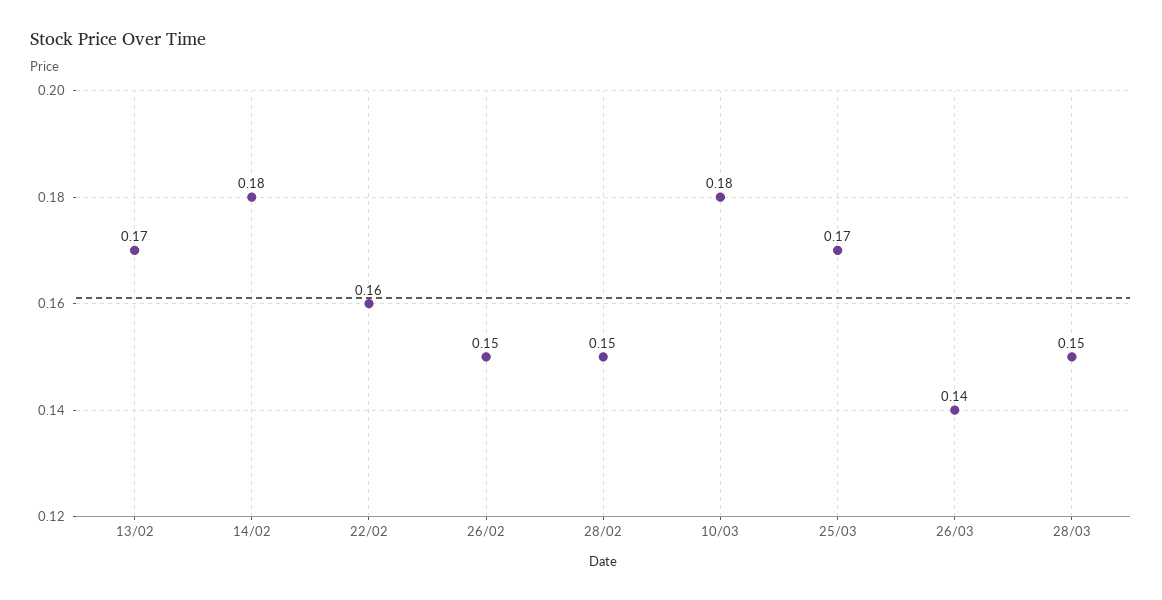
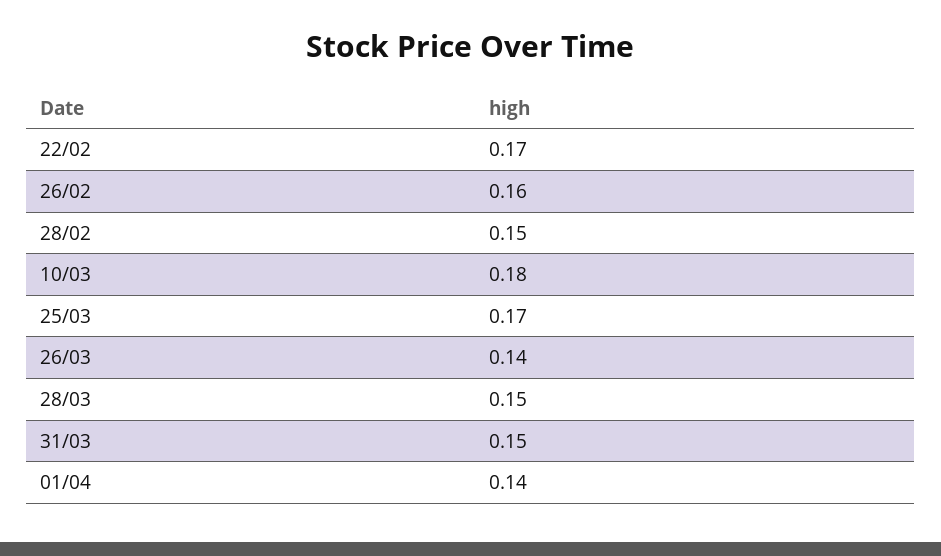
13/02: 0.17 -> none
14/02: 0.18 -> none
22/02: 0.16 -> 0.17
26/02: 0.15 -> 0.16
31/03: none -> 0.15
01/04: none -> 0.14

